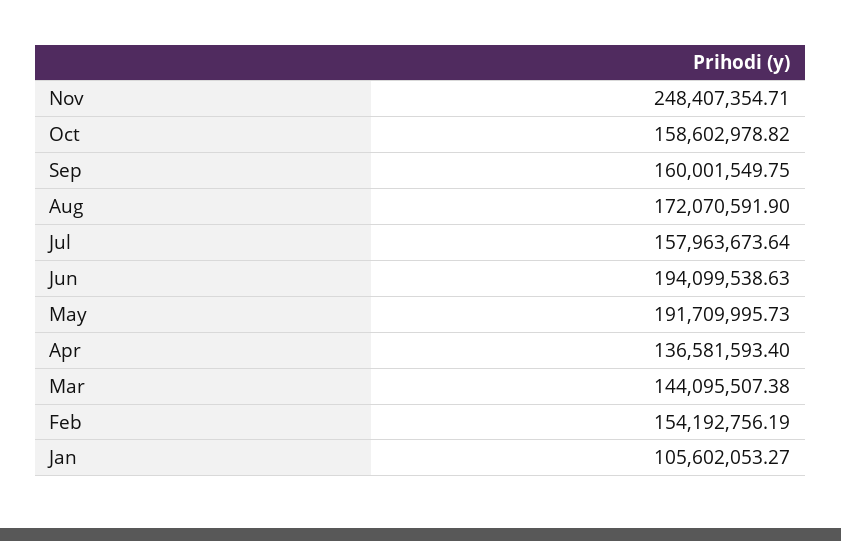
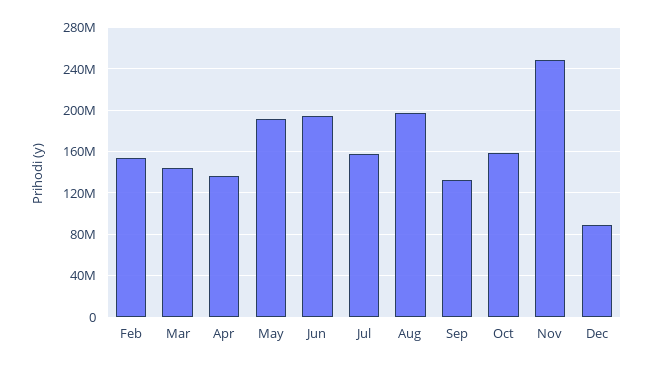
Sep: 160001549.75 -> 130000000
Aug: 172070591.9 -> 200000000
Jan: 105602053.27 -> none
Dec: none -> 90000000

